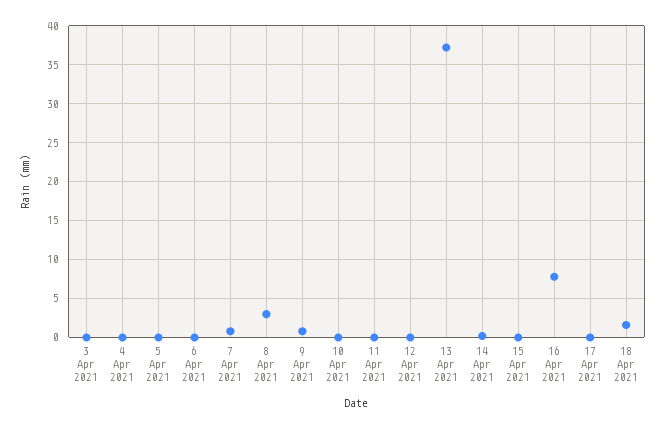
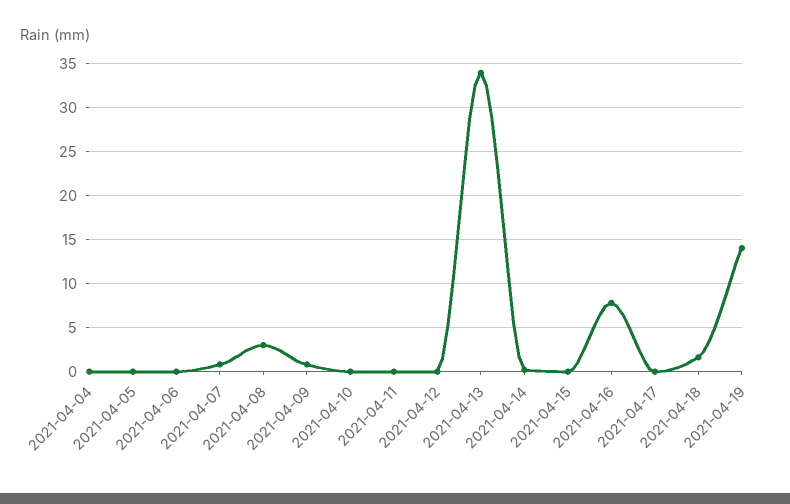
3 Apr 2021: 0 -> none
13 Apr 2021: 37 -> 34
2021-04-19: none -> 14

